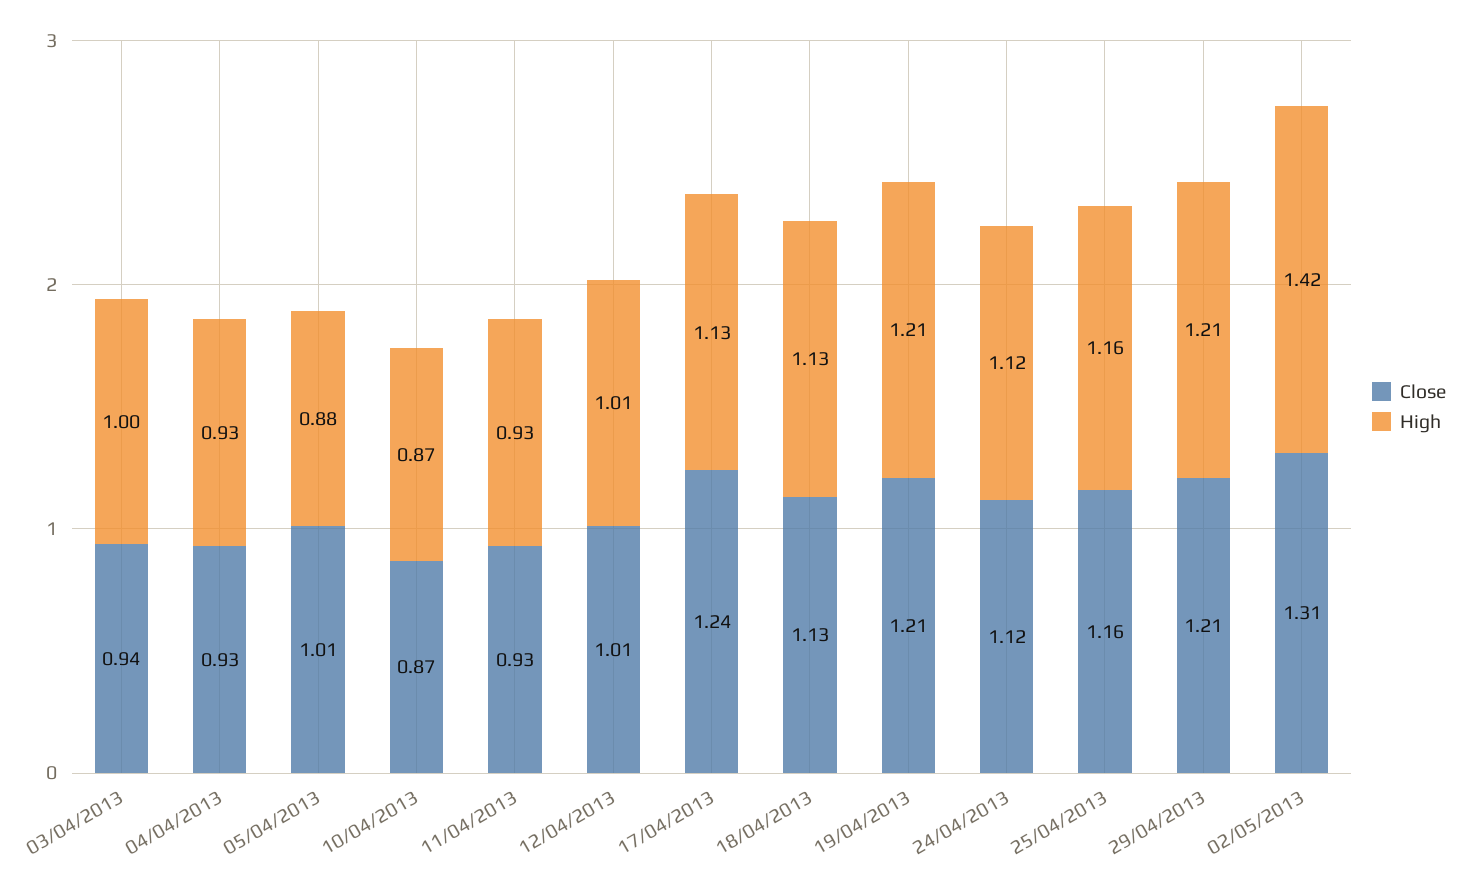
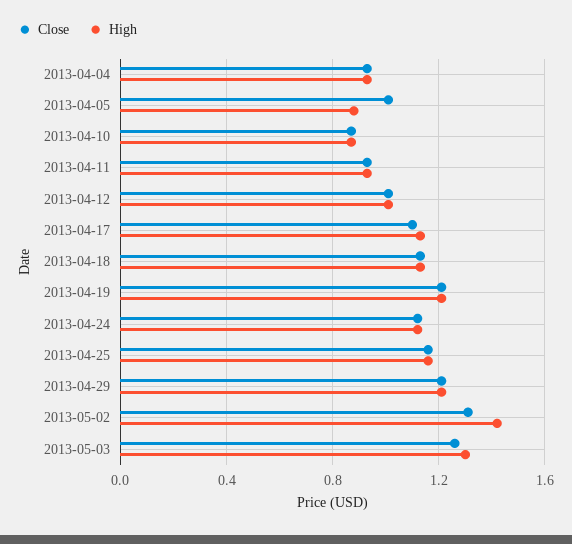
Close, 03/04/2013: 0.94 -> none
High, 03/04/2013: 1 -> none
Close, 17/04/2013: 1.24 -> 1.1
Close, 2013-05-03: none -> 1.25
High, 2013-05-03: none -> 1.3

